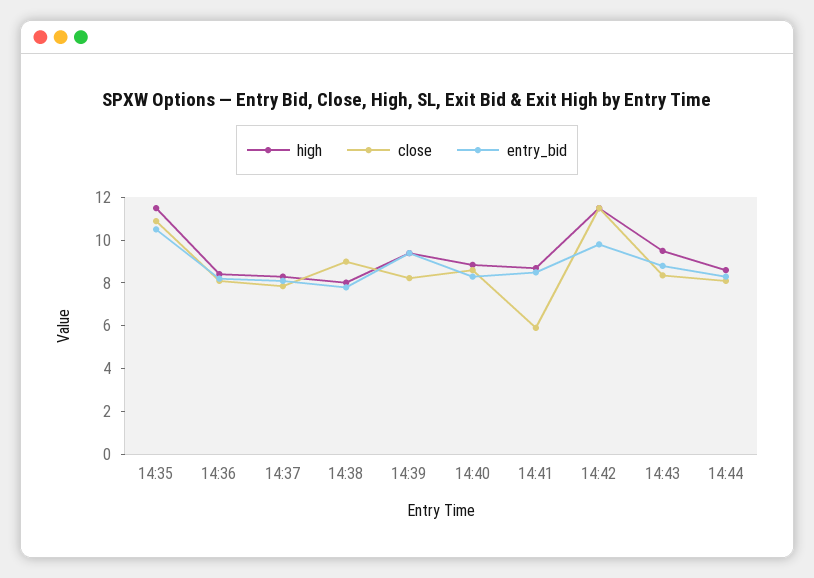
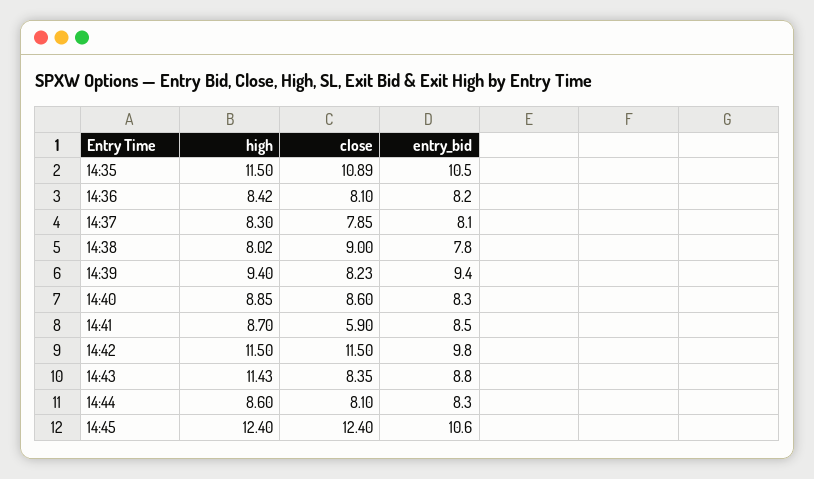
high, 14:43: 9.5 -> 11.43
high, 14:45: none -> 12.4
close, 14:45: none -> 12.4
entry_bid, 14:45: none -> 10.6

